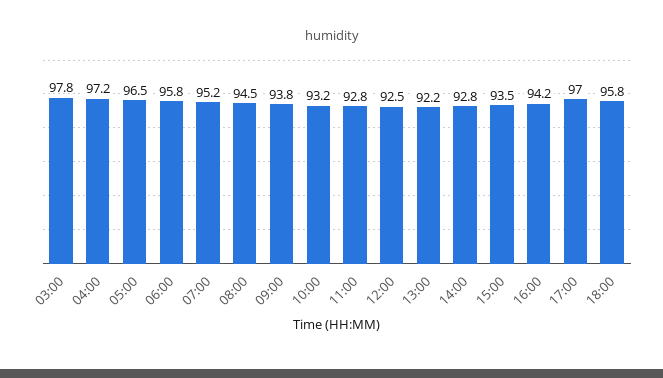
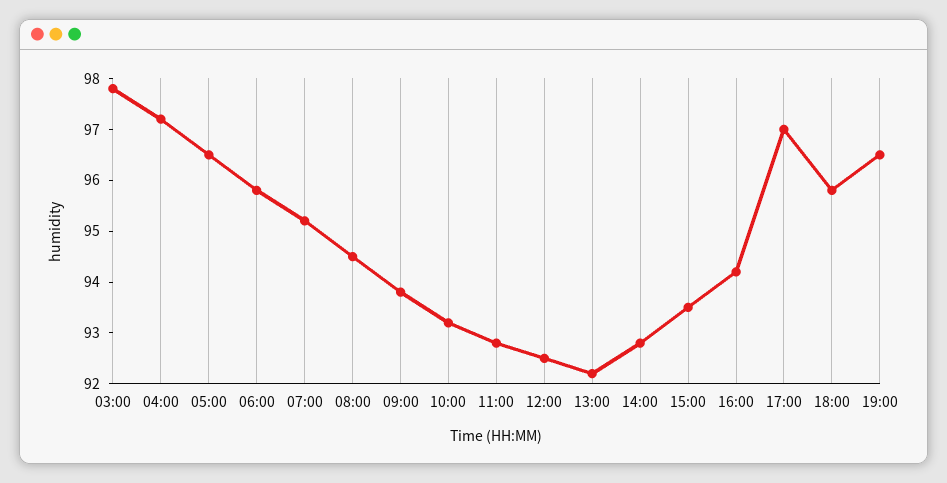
19:00: none -> 96.5

